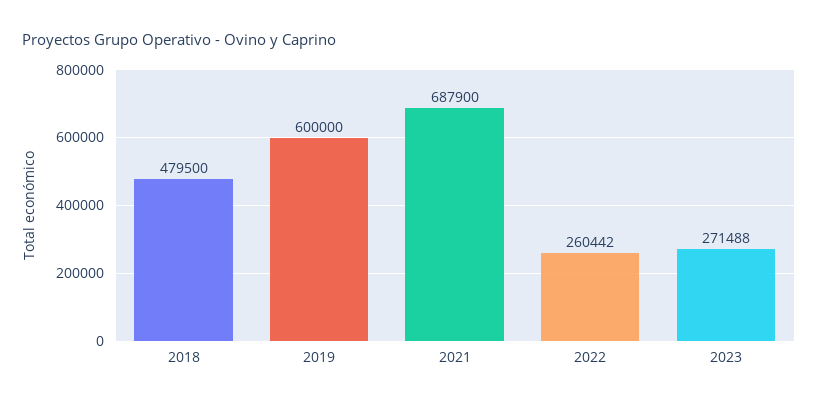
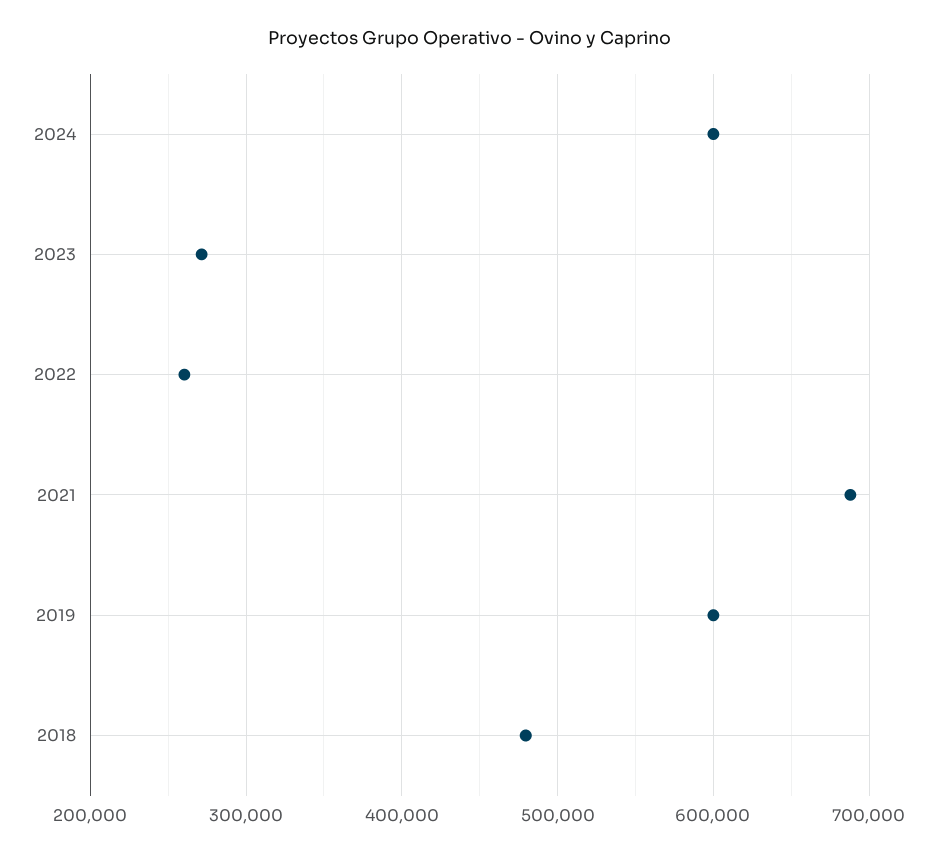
2024: none -> 600000

